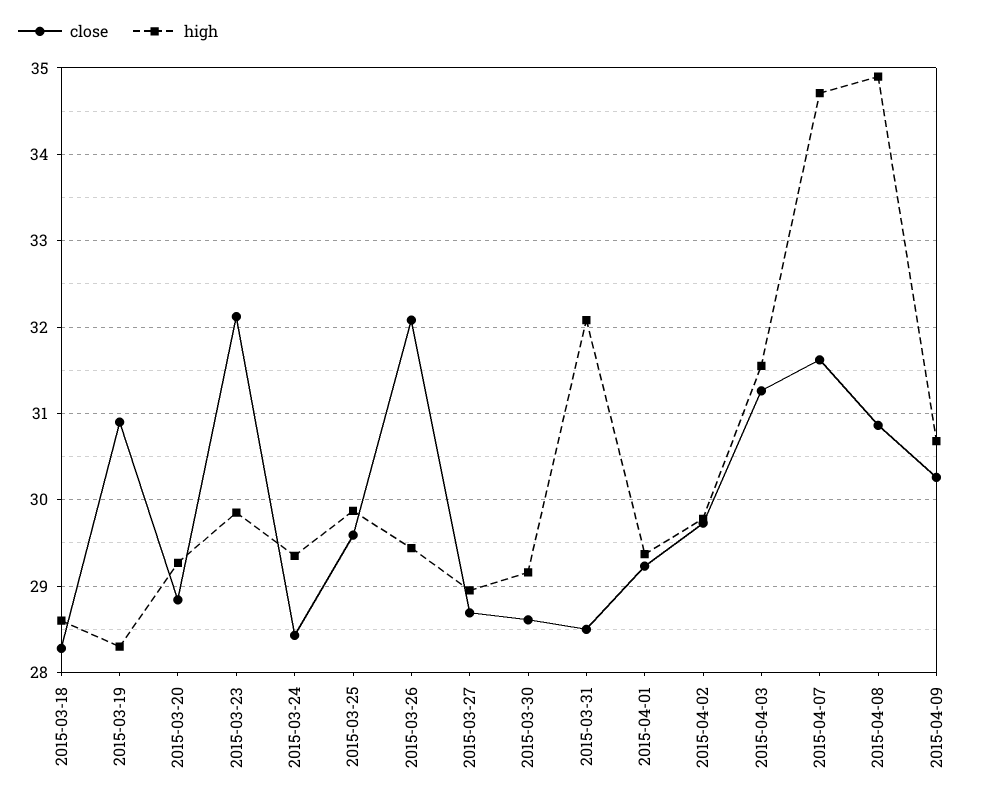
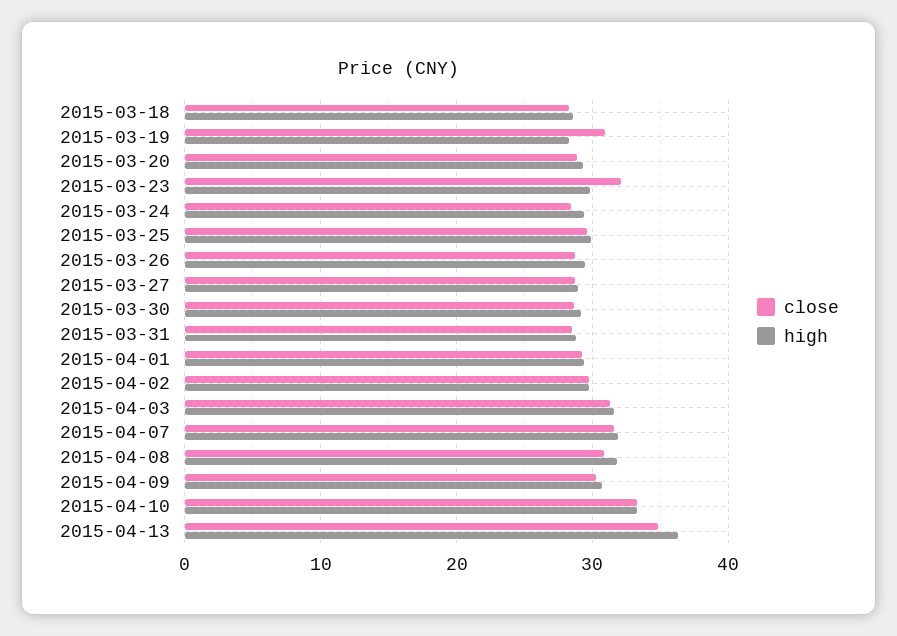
close, 2015-03-26: 32.1 -> 29
high, 2015-03-31: 32.1 -> 29
high, 2015-04-07: 34.7 -> 32
high, 2015-04-08: 34.9 -> 32
close, 2015-04-10: none -> 33
high, 2015-04-10: none -> 33
close, 2015-04-13: none -> 35
high, 2015-04-13: none -> 36

